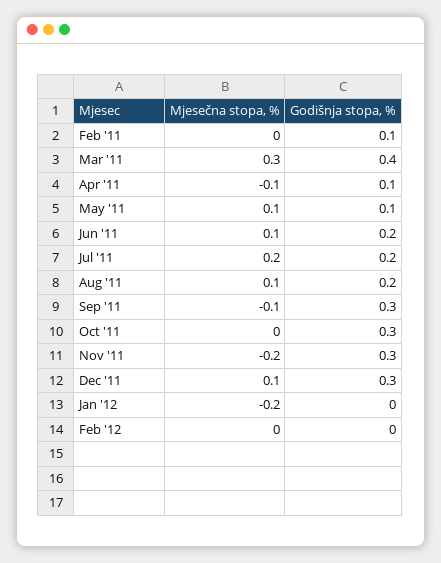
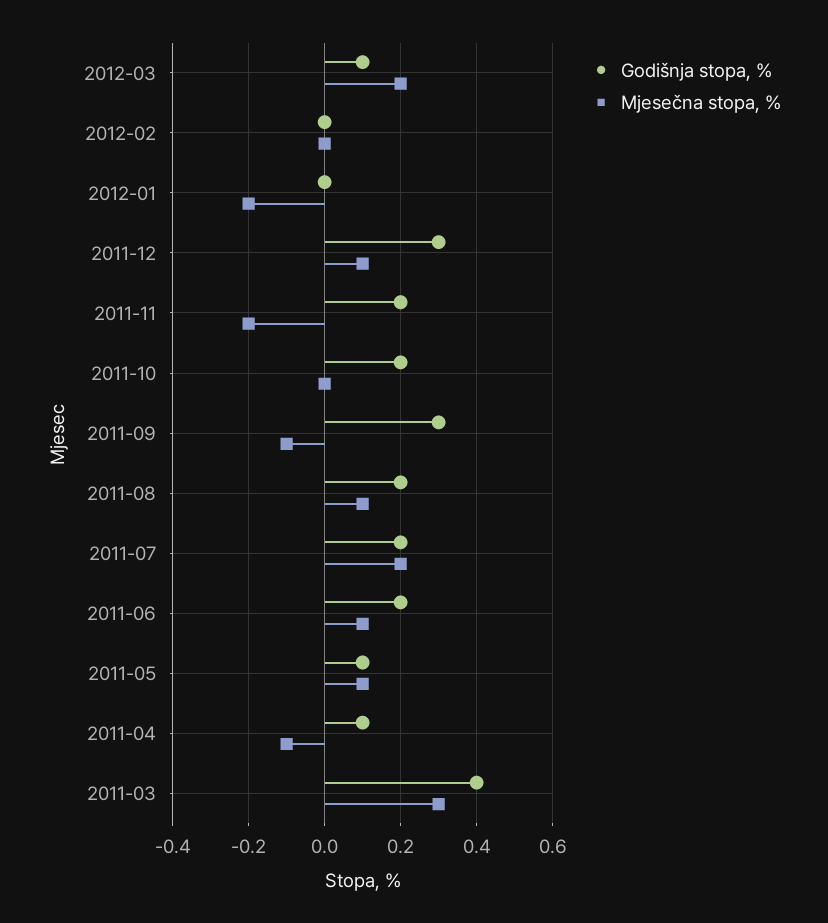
Mjesečna stopa, %, Feb '11: 0 -> none
Godišnja stopa, %, Feb '11: 0.1 -> none
Godišnja stopa, %, Oct '11: 0.3 -> 0.2
Godišnja stopa, %, Nov '11: 0.3 -> 0.2
Godišnja stopa, %, 2012-03: none -> 0.1
Mjesečna stopa, %, 2012-03: none -> 0.2

